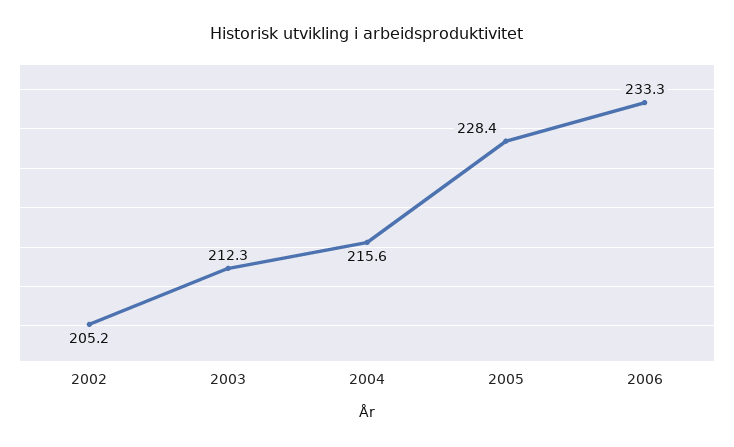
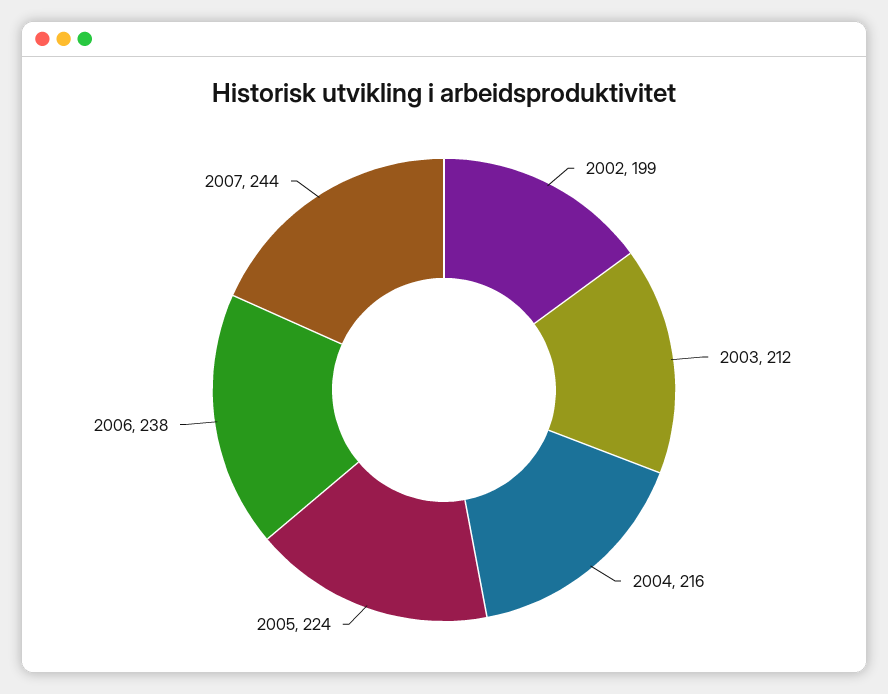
2002: 205.2 -> 199
2005: 228.4 -> 224
2006: 233.3 -> 238
2007: none -> 244

